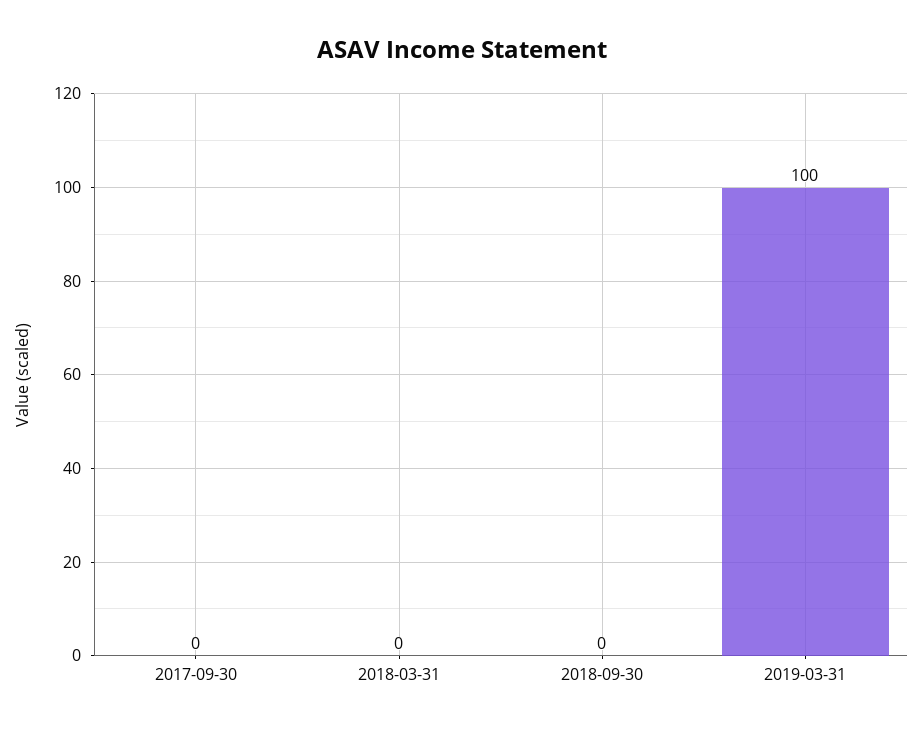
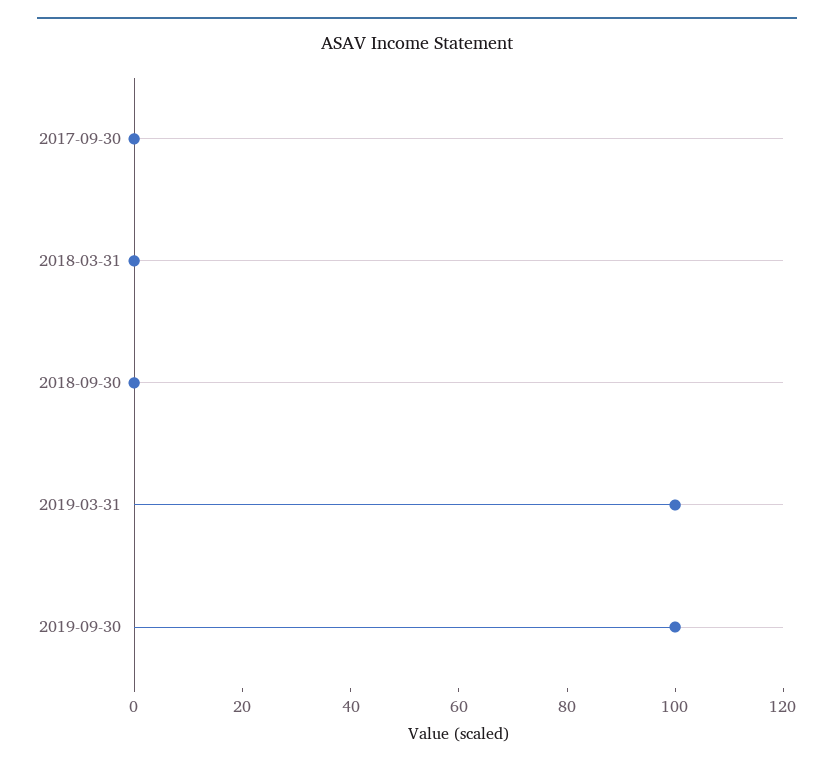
2019-09-30: none -> 100

